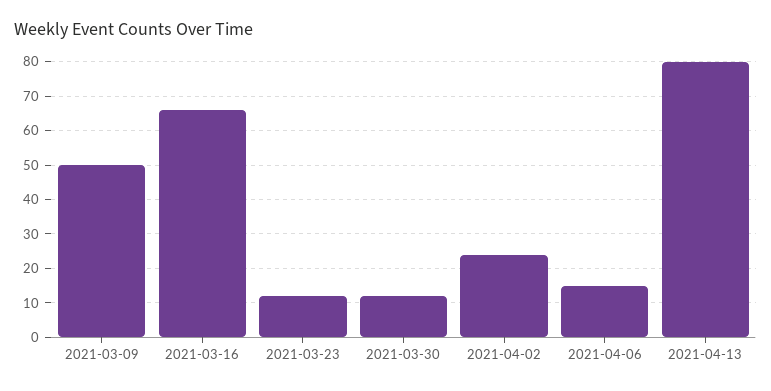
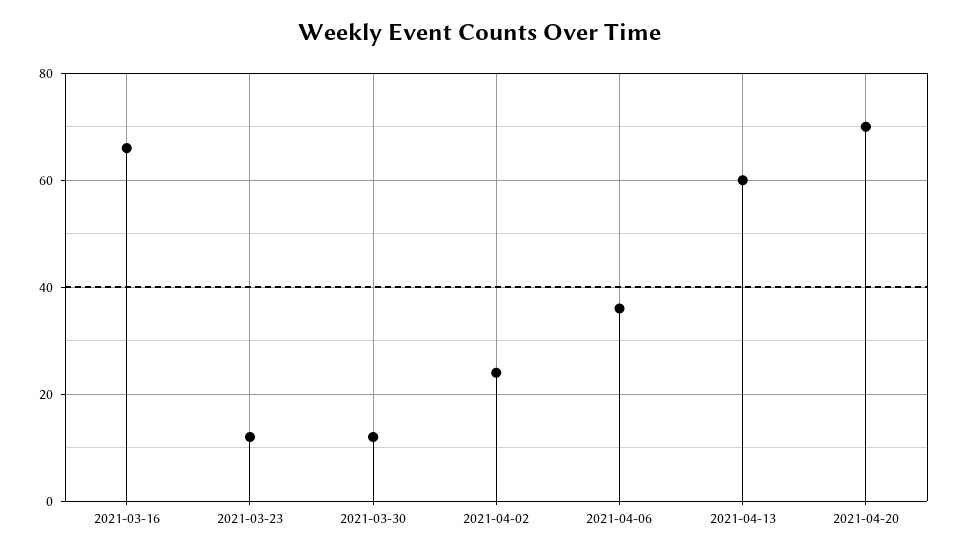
2021-03-09: 50 -> none
2021-04-06: 15 -> 35
2021-04-13: 80 -> 60
2021-04-20: none -> 70

